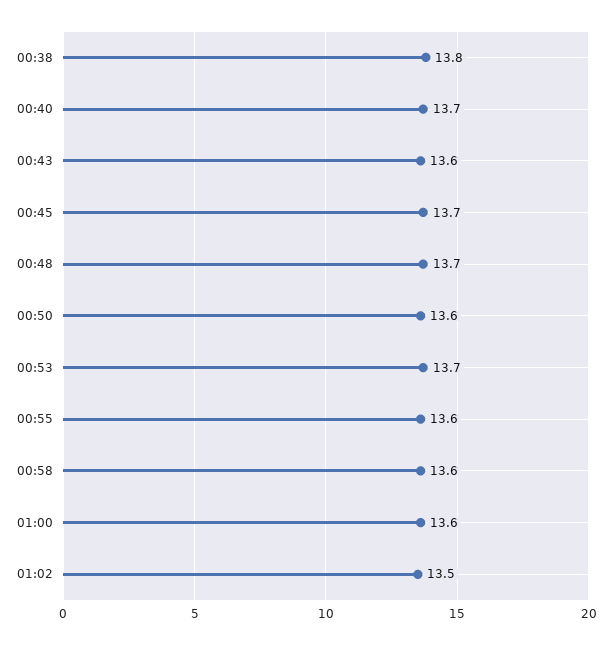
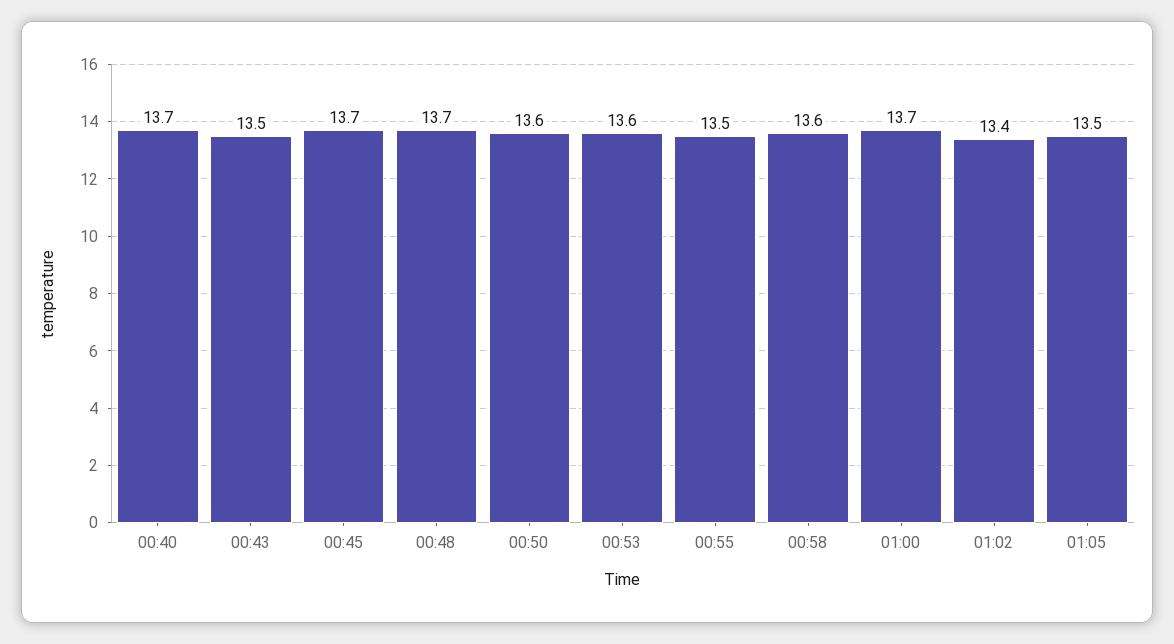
00:38: 13.8 -> none
00:43: 13.6 -> 13.5
00:53: 13.7 -> 13.6
00:55: 13.6 -> 13.5
01:00: 13.6 -> 13.7
01:02: 13.5 -> 13.4
01:05: none -> 13.5

